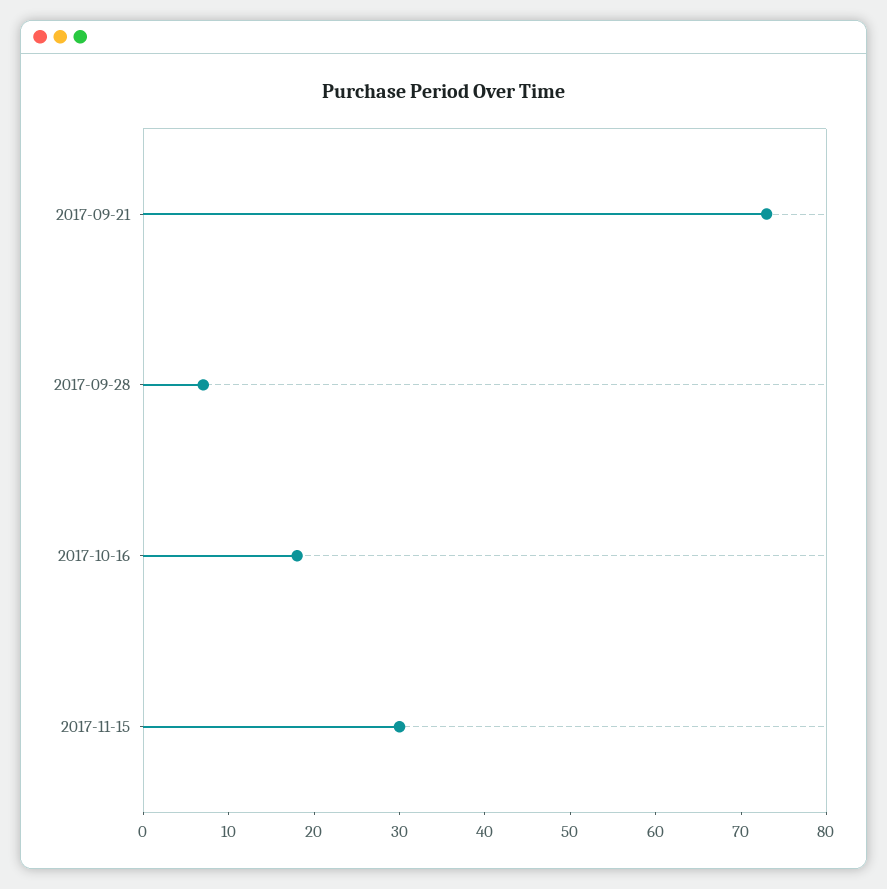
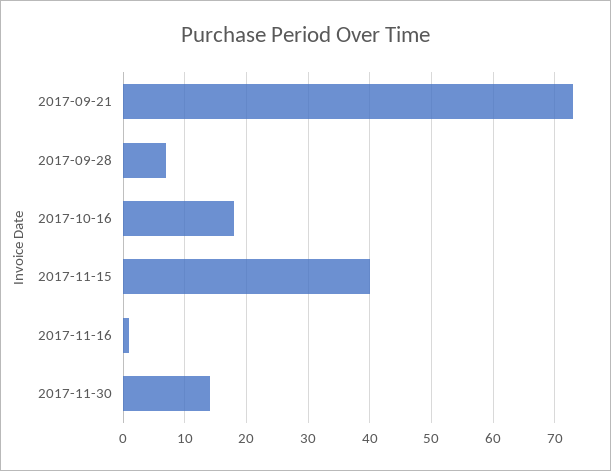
2017-11-15: 30 -> 40
2017-11-16: none -> 1
2017-11-30: none -> 14

